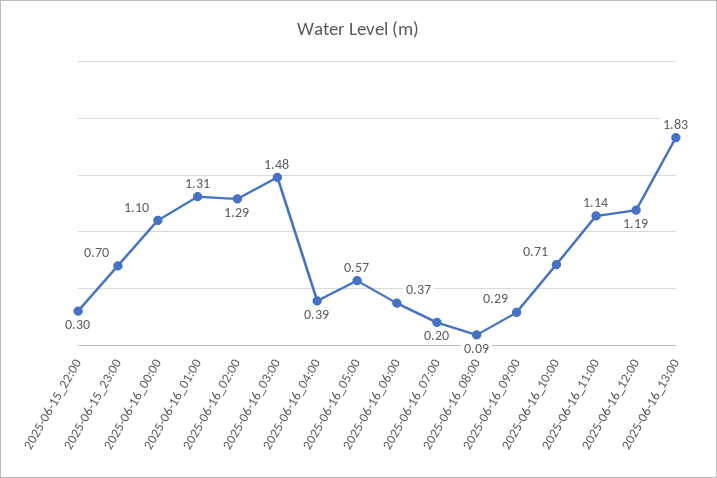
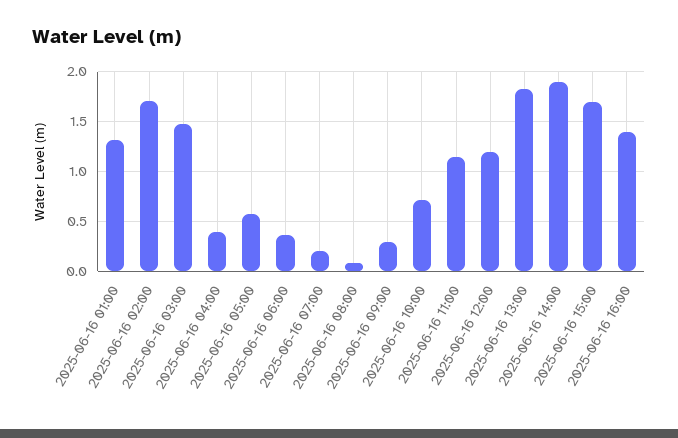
2025-06-15_22:00: 0.3 -> none
2025-06-15_23:00: 0.7 -> none
2025-06-16_00:00: 1.1 -> none
2025-06-16_02:00: 1.29 -> 1.7
2025-06-16 14:00: none -> 1.9
2025-06-16 15:00: none -> 1.7
2025-06-16 16:00: none -> 1.4

